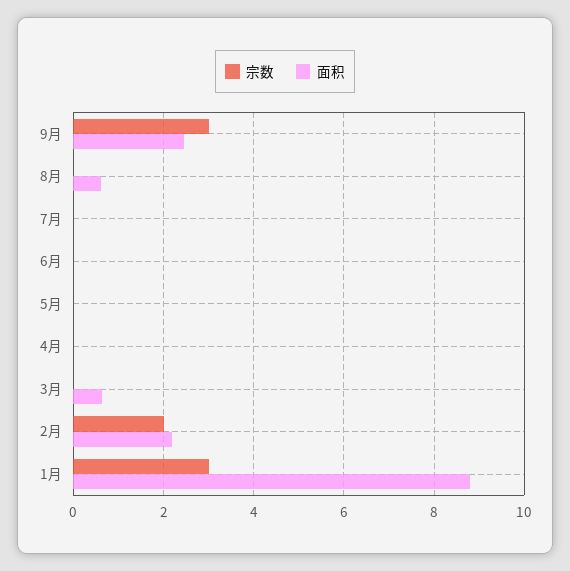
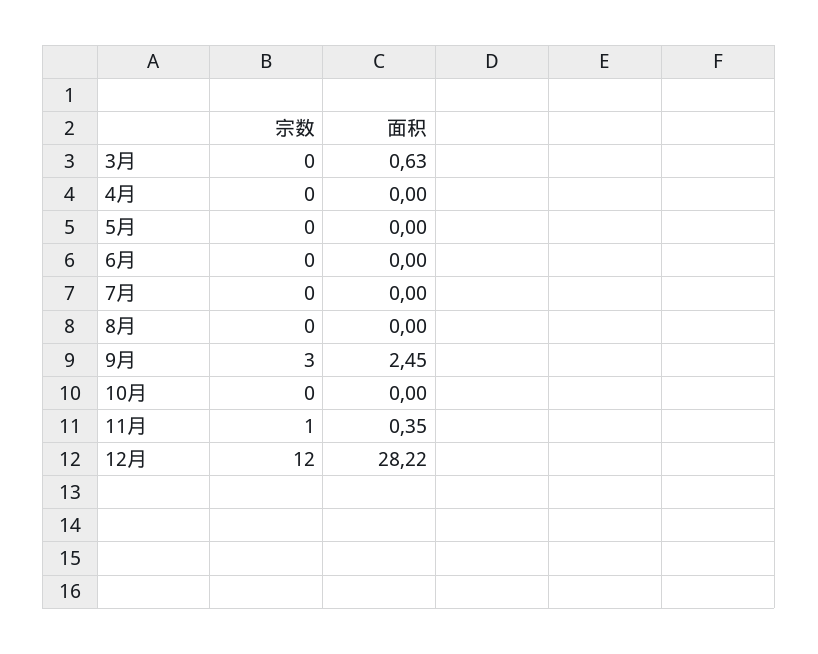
面积, 8月: 0.6 -> 0
宗数, 2月: 2 -> none
面积, 2月: 2.2 -> none
宗数, 1月: 3 -> none
面积, 1月: 8.8 -> none
宗数, 10月: none -> 0
面积, 10月: none -> 0
宗数, 11月: none -> 1
面积, 11月: none -> 0.35
宗数, 12月: none -> 12
面积, 12月: none -> 28.22

